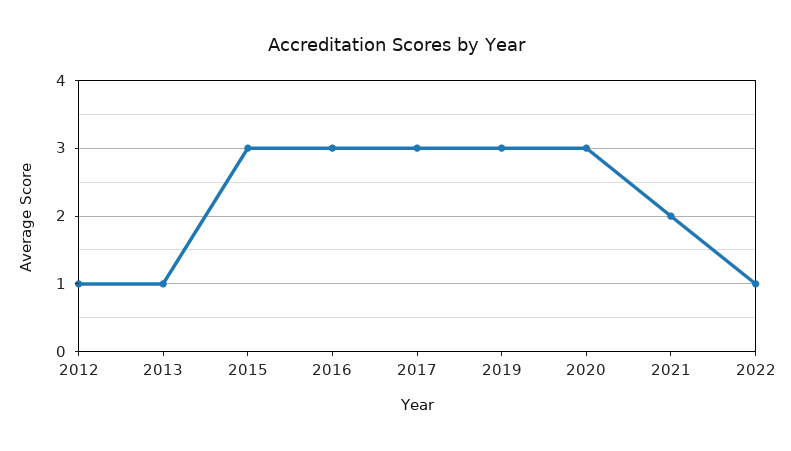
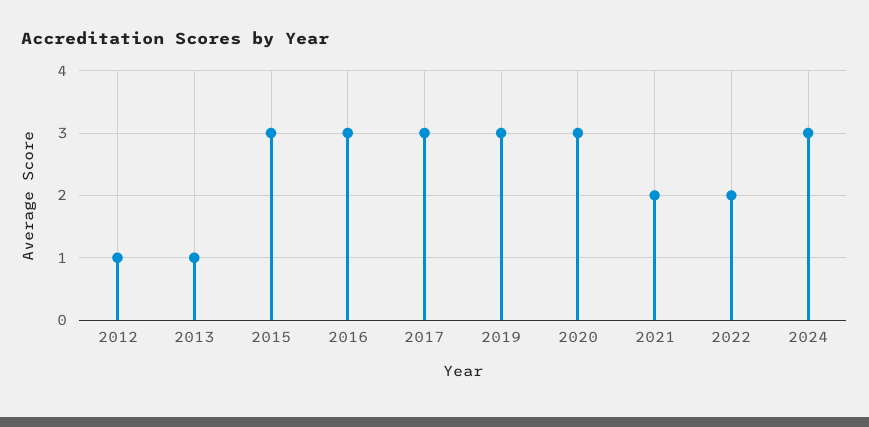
2022: 1 -> 2
2024: none -> 3

